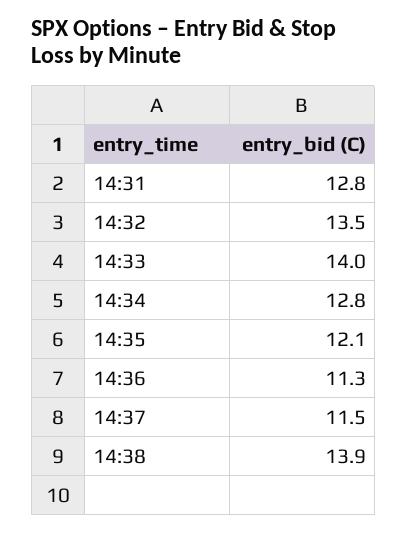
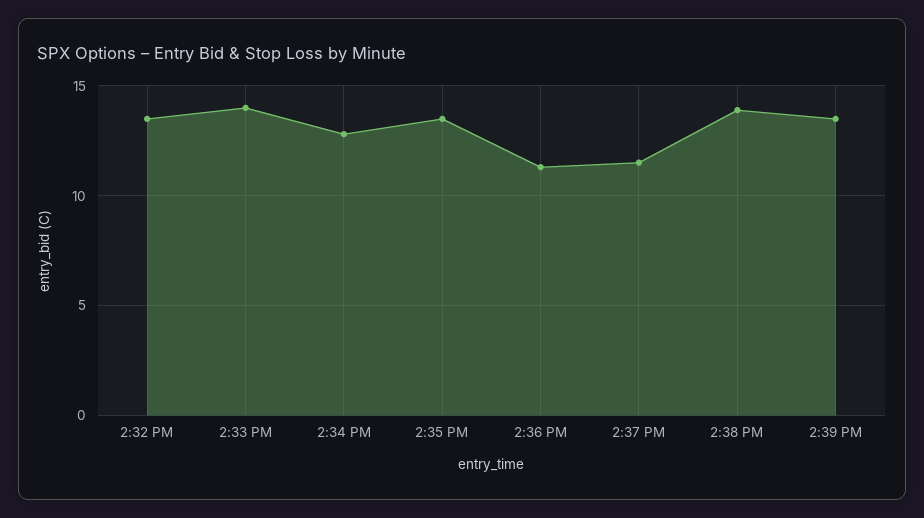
14:31: 12.8 -> none
14:35: 12.1 -> 13.5
2:39 PM: none -> 13.5

